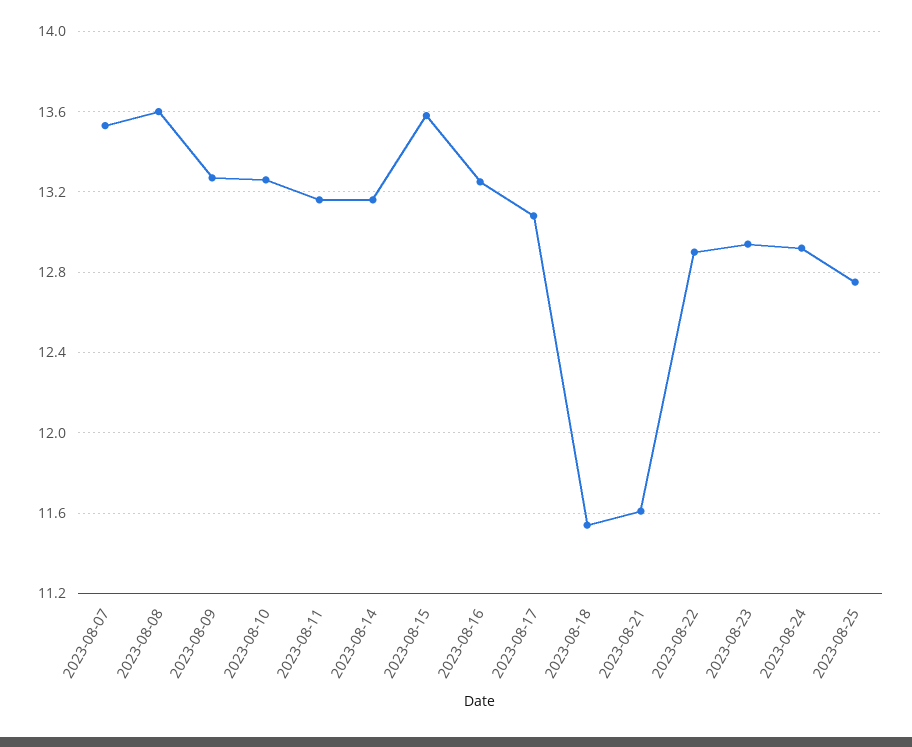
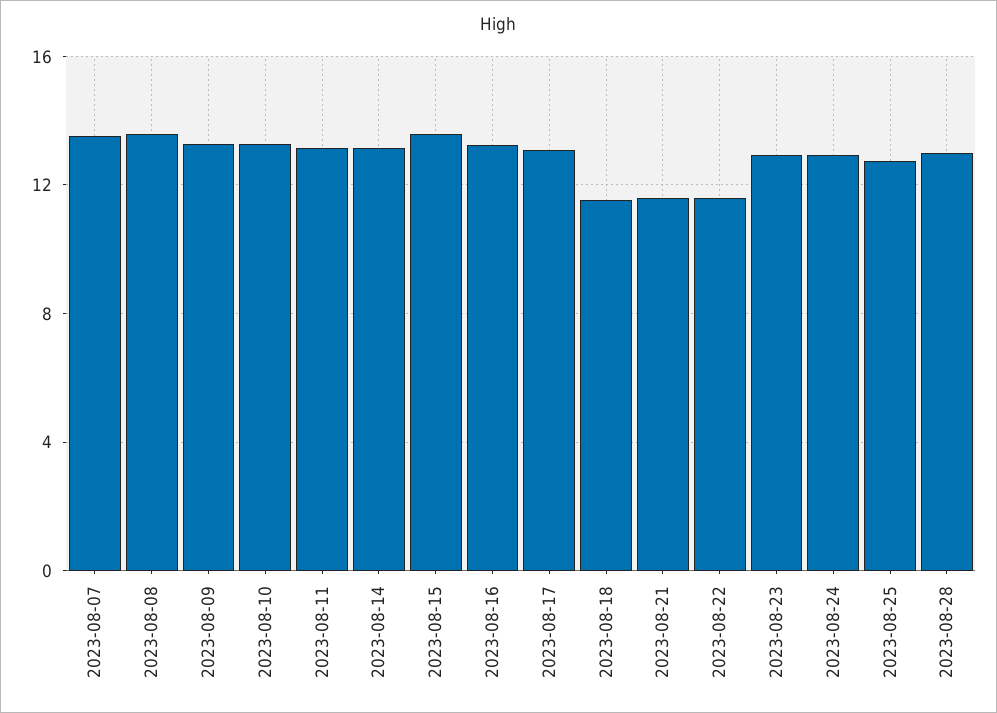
2023-08-22: 12.9 -> 11.5
2023-08-28: none -> 13

